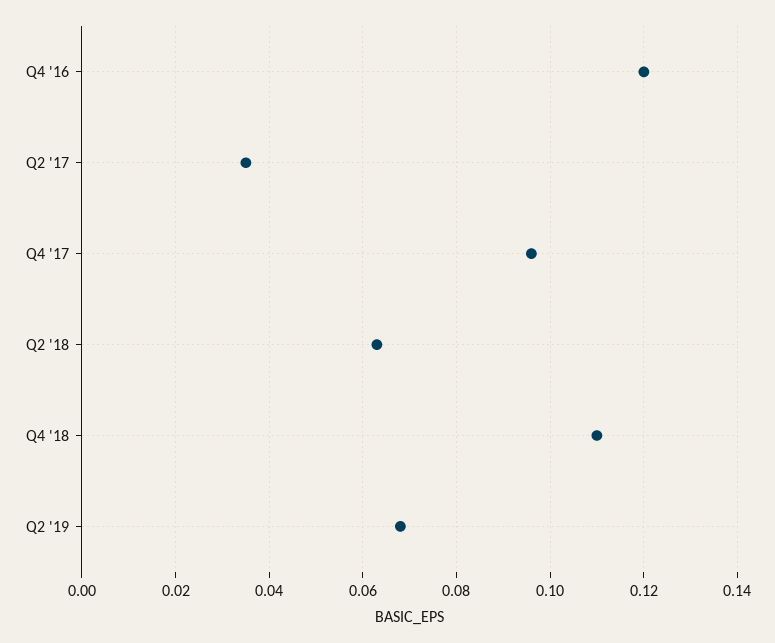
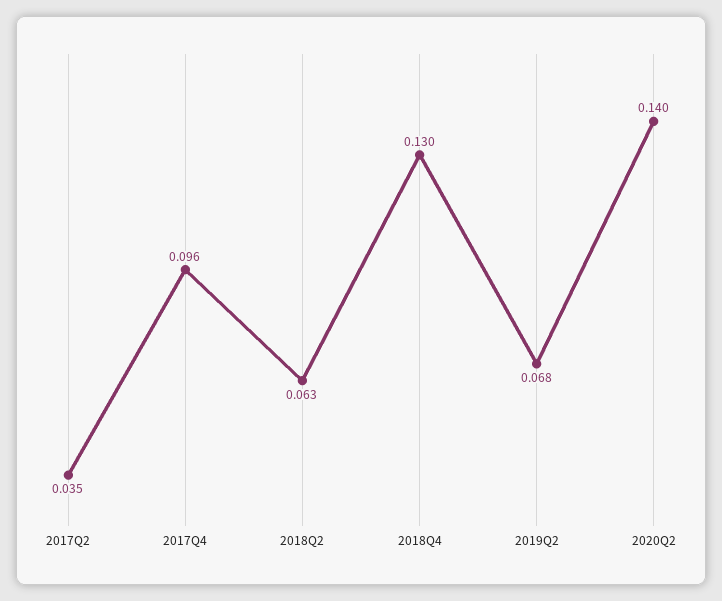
Q4 '16: 0.12 -> none
Q4 '18: 0.11 -> 0.13
2020Q2: none -> 0.14

